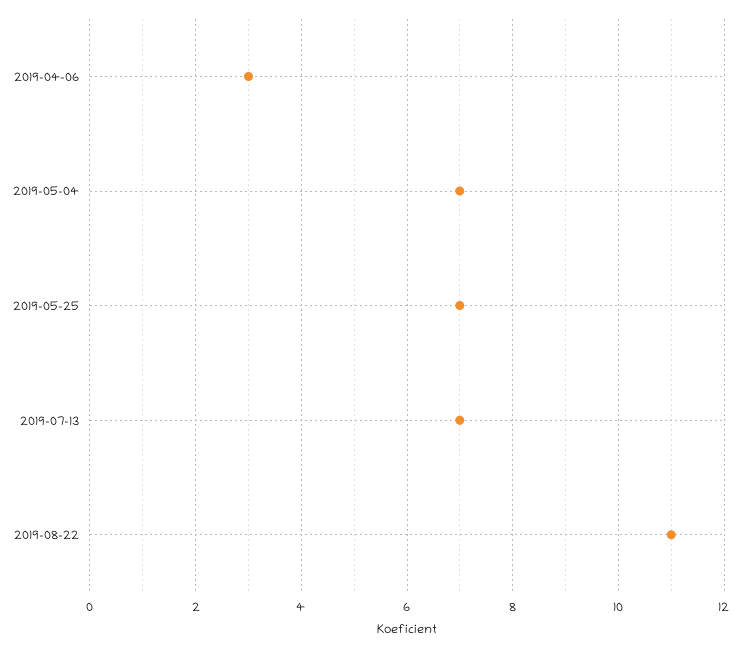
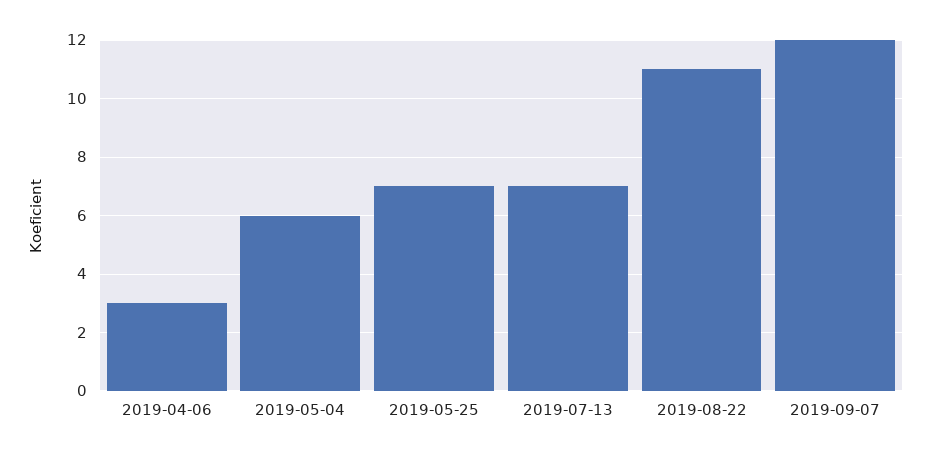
2019-05-04: 7 -> 6
2019-09-07: none -> 12

